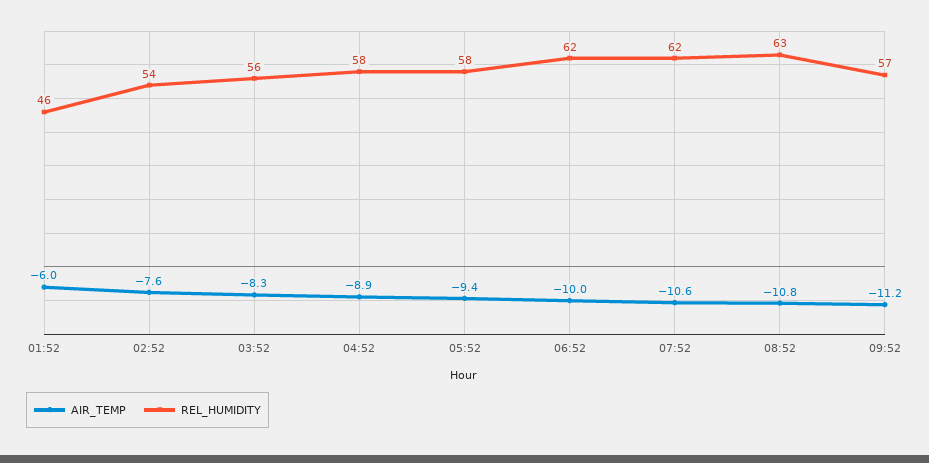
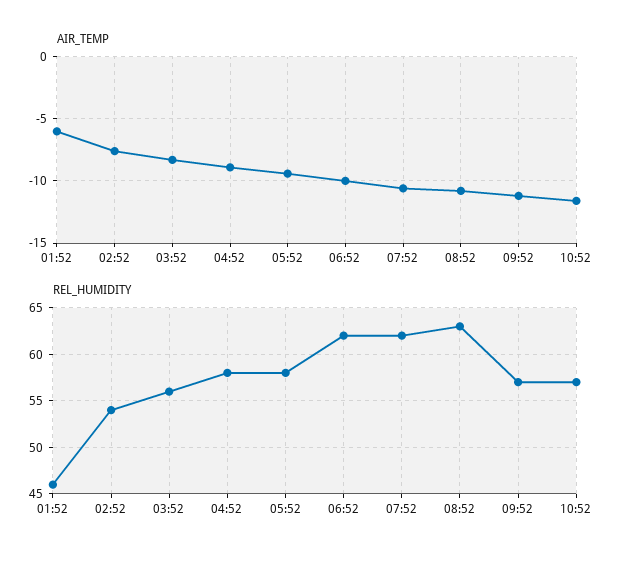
AIR_TEMP, 10:52: none -> -11.5
REL_HUMIDITY, 10:52: none -> 57

